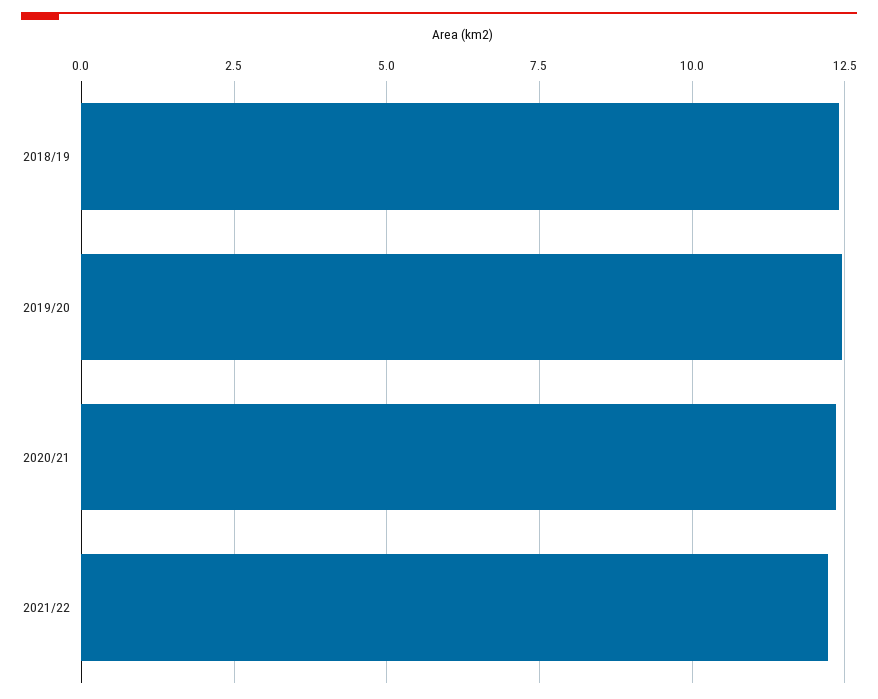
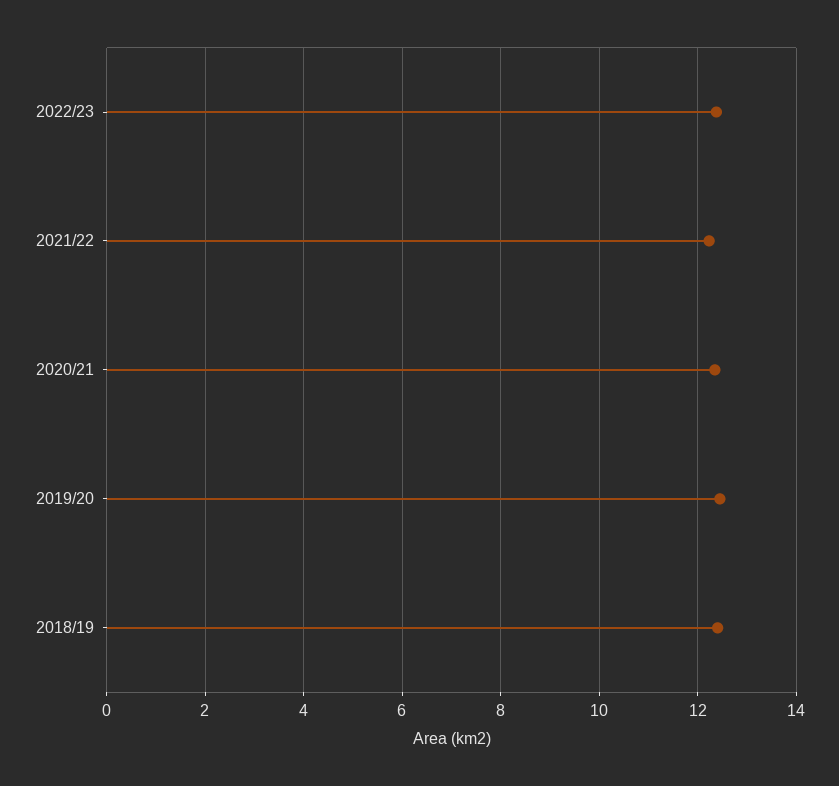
2022/23: none -> 12.4

